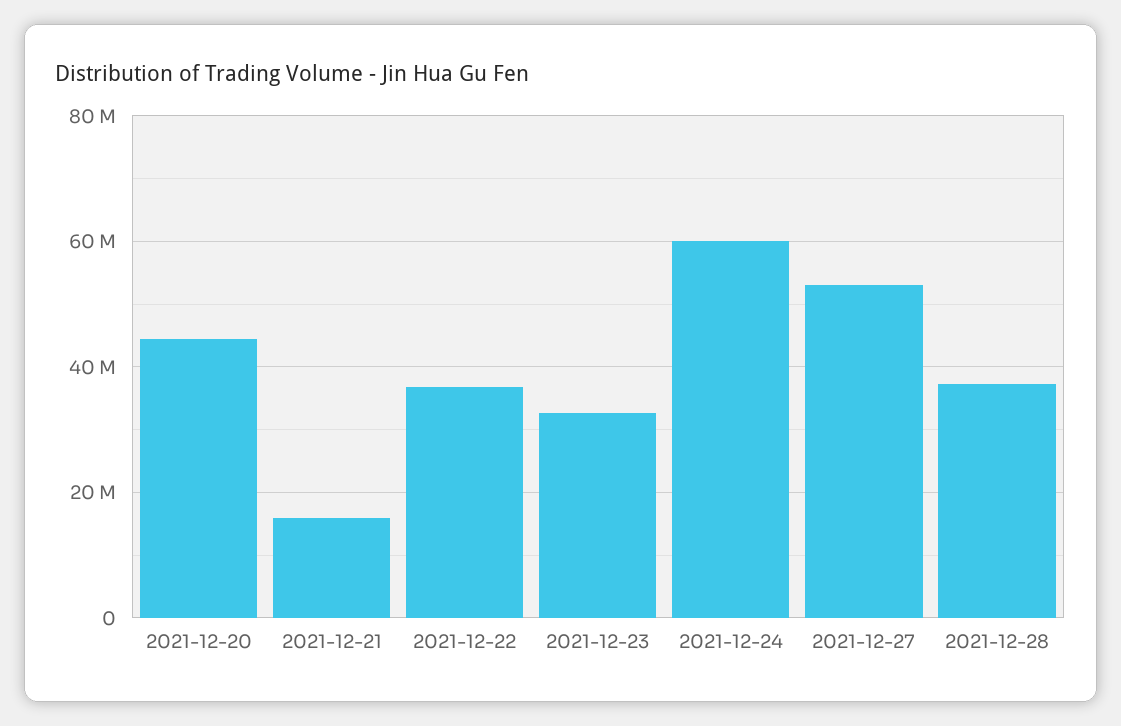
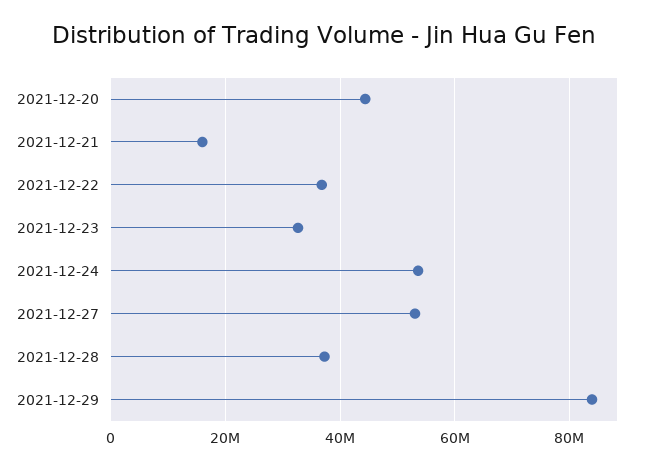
2021-12-24: 60000000 -> 54000000
2021-12-29: none -> 84000000

